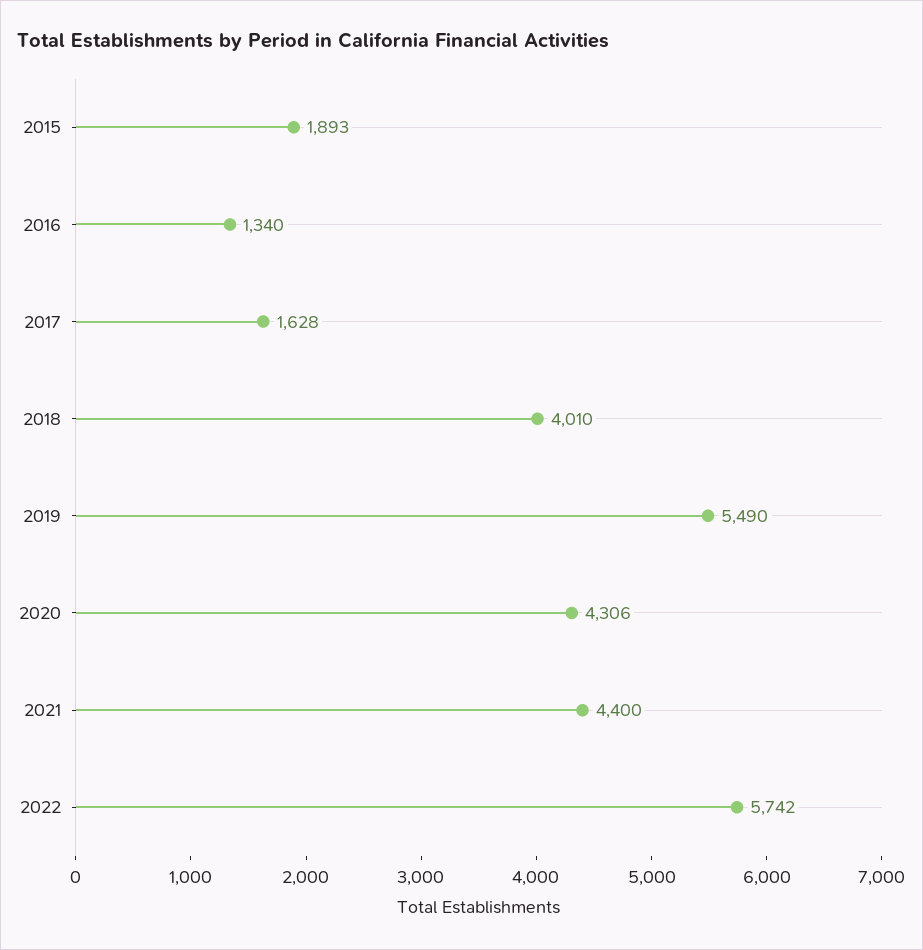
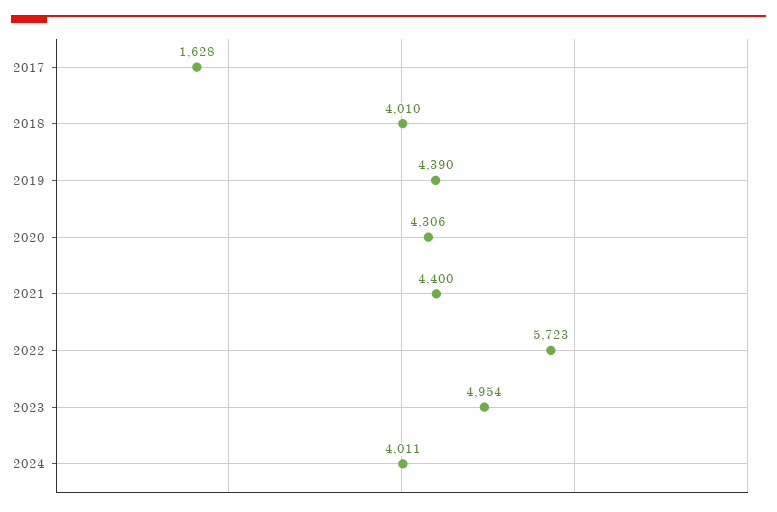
2015: 1893 -> none
2016: 1340 -> none
2019: 5490 -> 4390
2022: 5742 -> 5723
2023: none -> 4954
2024: none -> 4011

